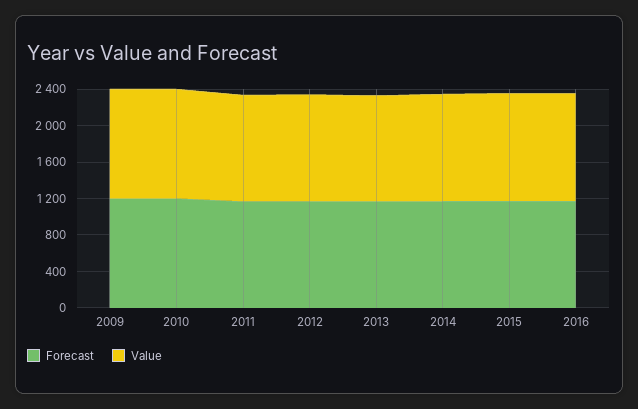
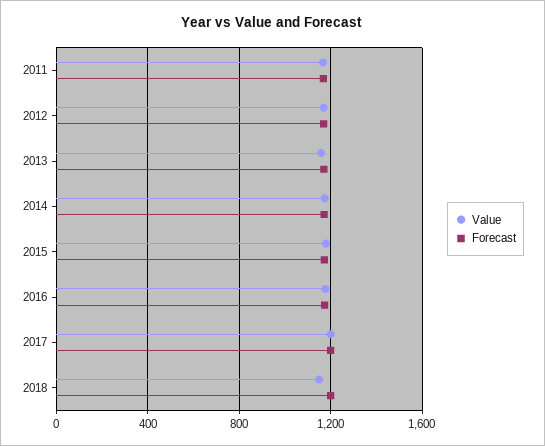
Forecast, 2009: 1200 -> none
Value, 2009: 1200 -> none
Forecast, 2010: 1200 -> none
Value, 2010: 1200 -> none
Value, 2017: none -> 1200
Forecast, 2017: none -> 1200
Value, 2018: none -> 1150
Forecast, 2018: none -> 1200

